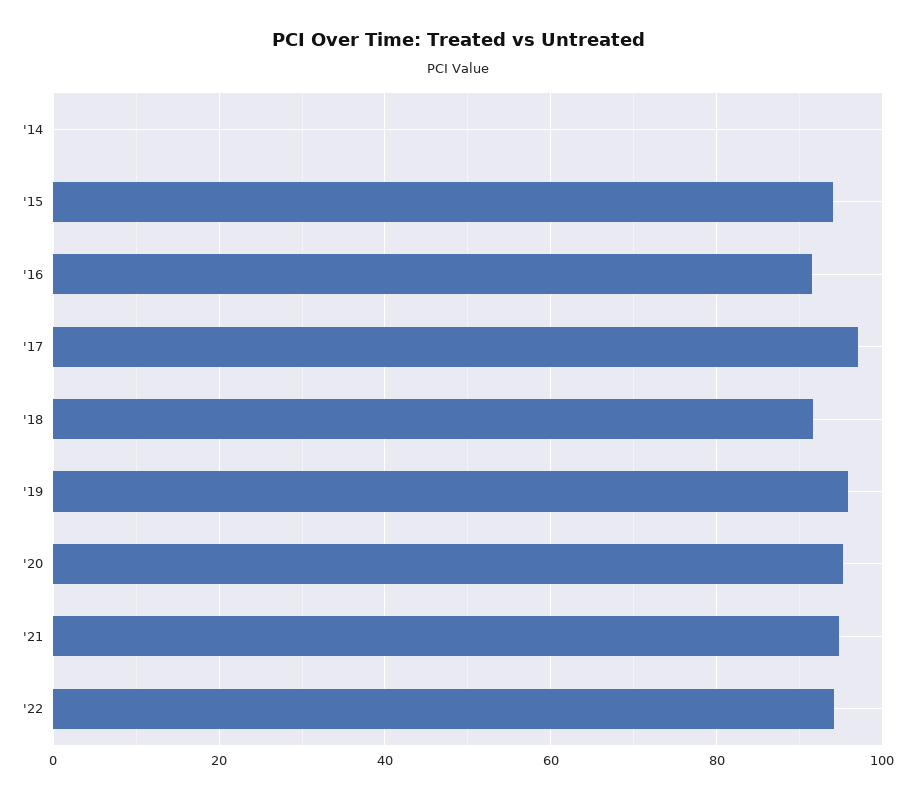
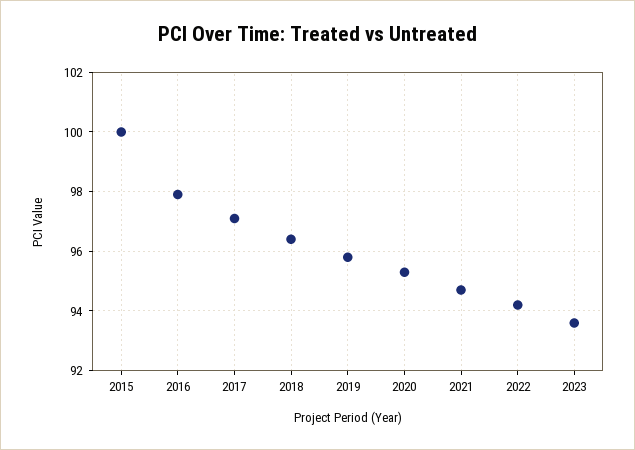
'14: 0 -> none
'15: 94 -> 100
'16: 92 -> 98
'18: 92 -> 96.5
2023: none -> 93.5

